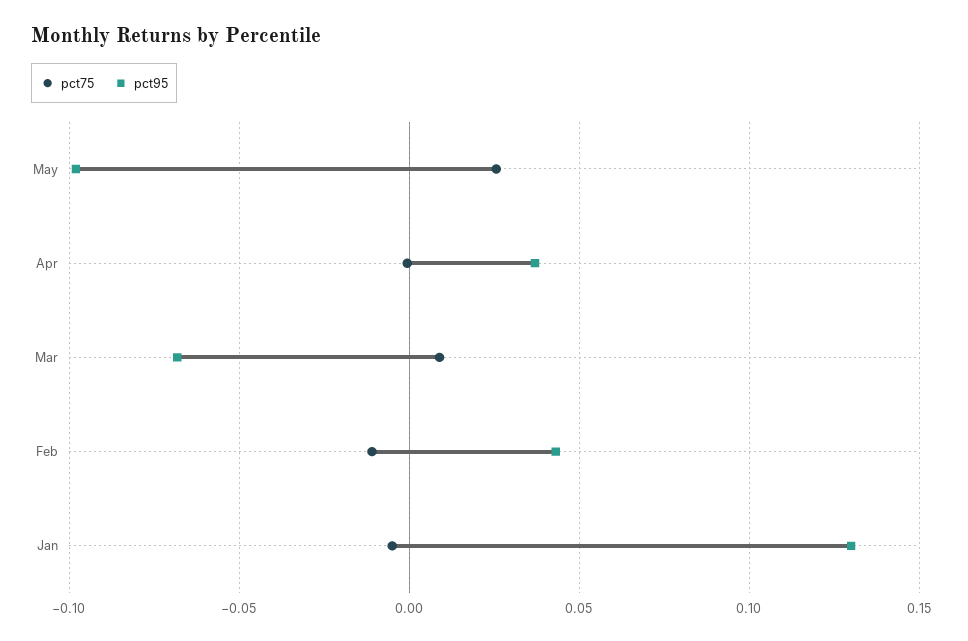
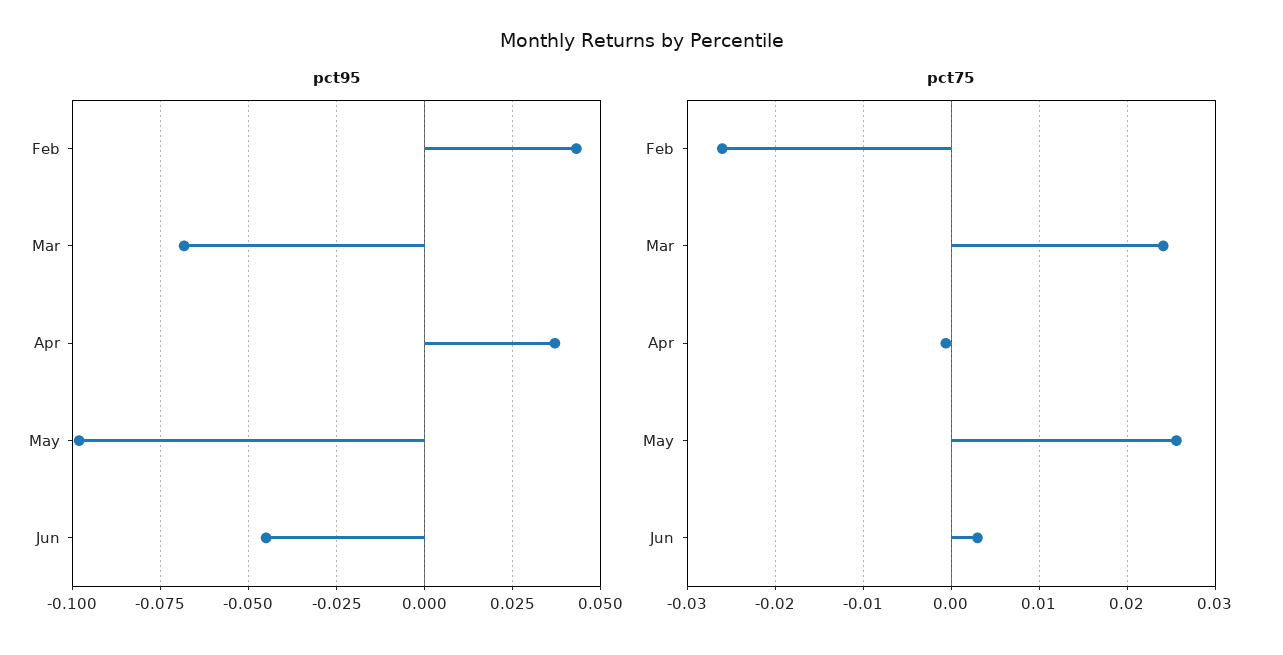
pct75, Mar: 0.01 -> 0.024
pct75, Feb: -0.01 -> -0.026
pct75, Jan: -0.005 -> none
pct95, Jan: 0.13 -> none
pct95, Jun: none -> -0.045
pct75, Jun: none -> 0.003

